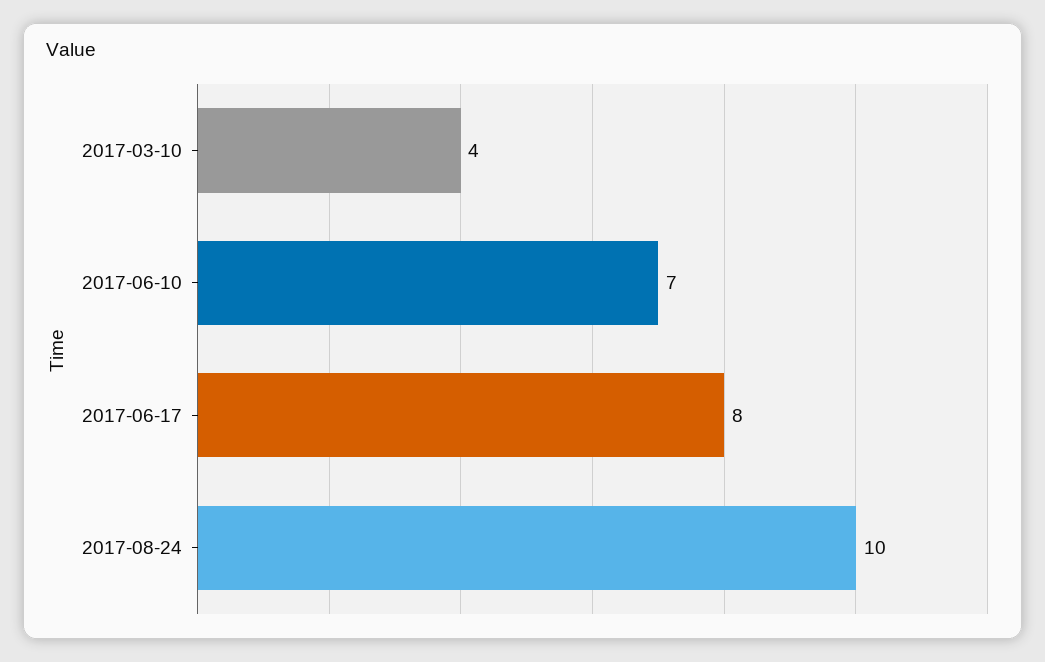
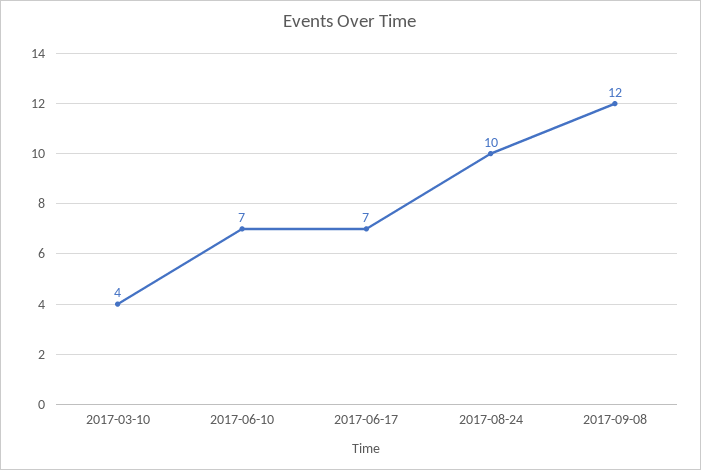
2017-06-17: 8 -> 7
2017-09-08: none -> 12

